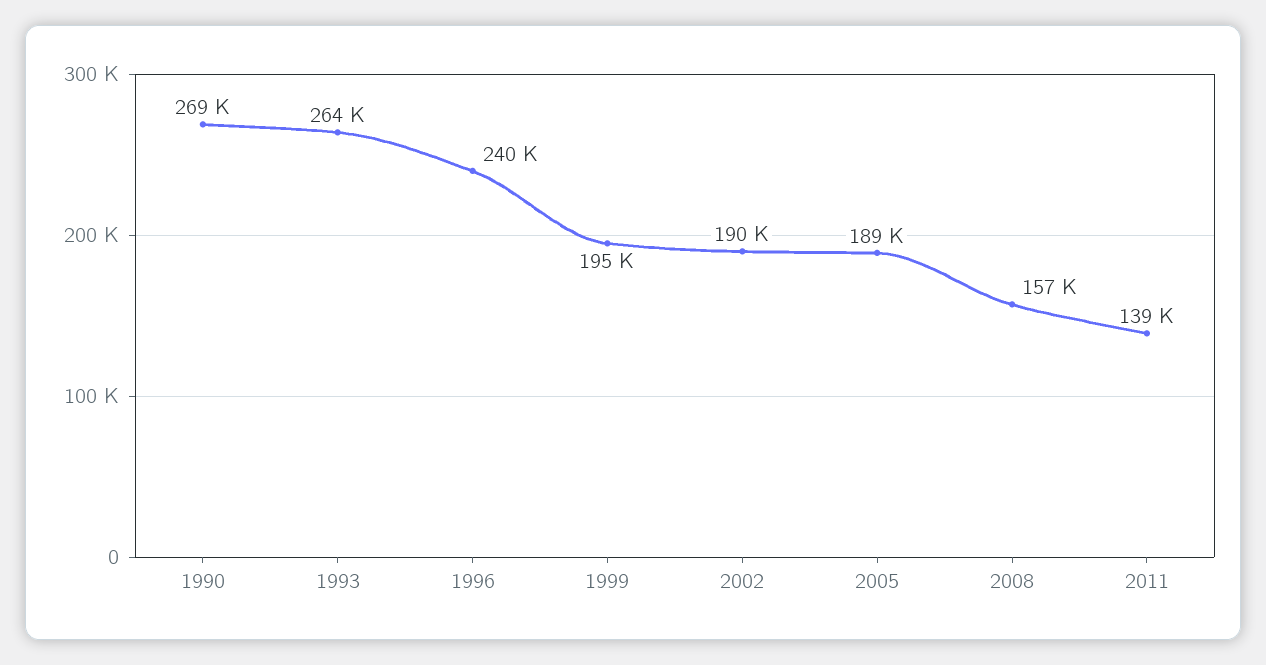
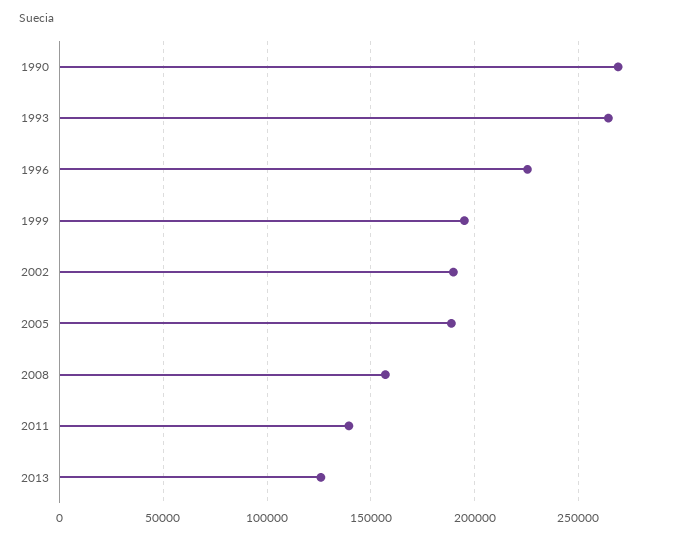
1996: 240000 -> 225000
2013: none -> 125000

